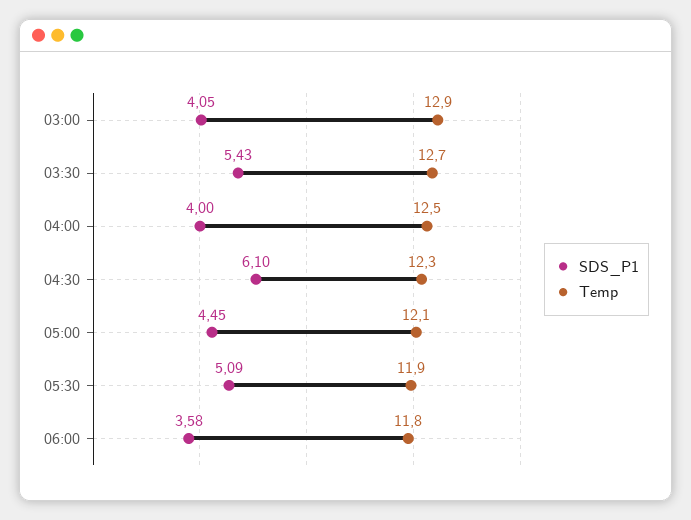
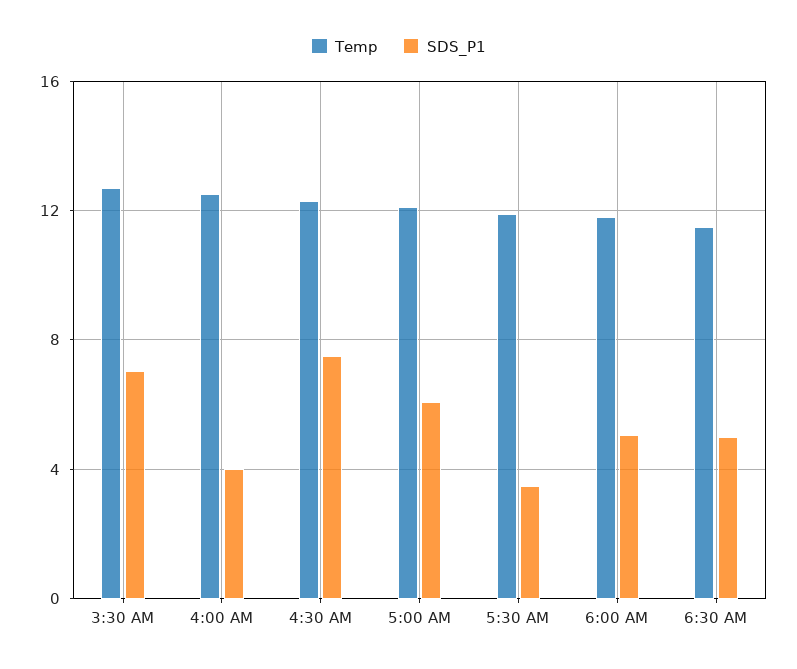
SDS_P1, 03:00: 4.05 -> none
Temp, 03:00: 12.9 -> none
SDS_P1, 03:30: 5.43 -> 7
SDS_P1, 04:30: 6.1 -> 7.5
SDS_P1, 05:00: 4.45 -> 6
SDS_P1, 05:30: 5.09 -> 3.5
SDS_P1, 06:00: 3.58 -> 5
Temp, 6:30 AM: none -> 11.5
SDS_P1, 6:30 AM: none -> 5

